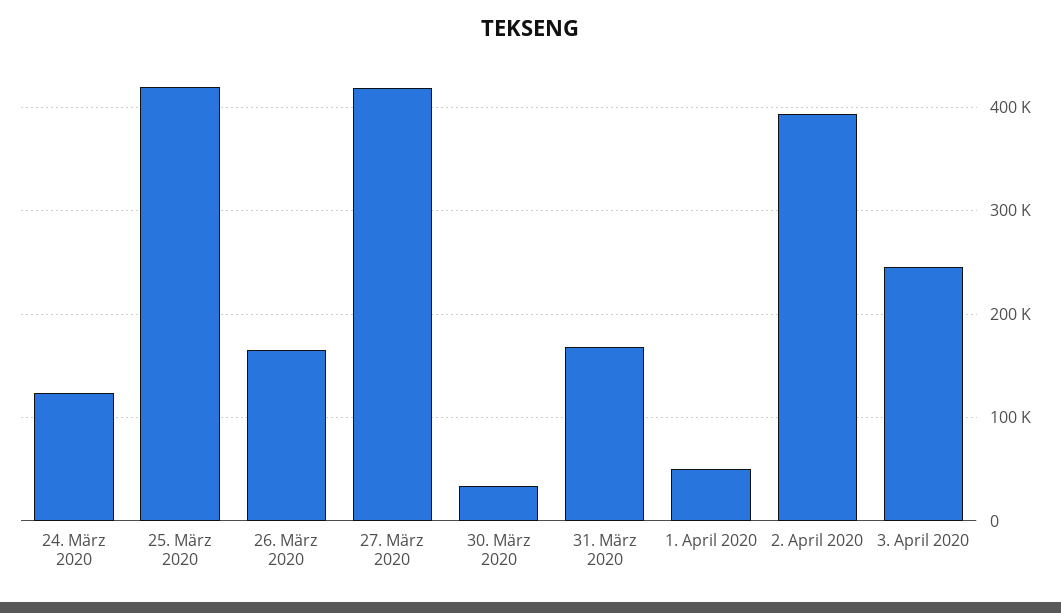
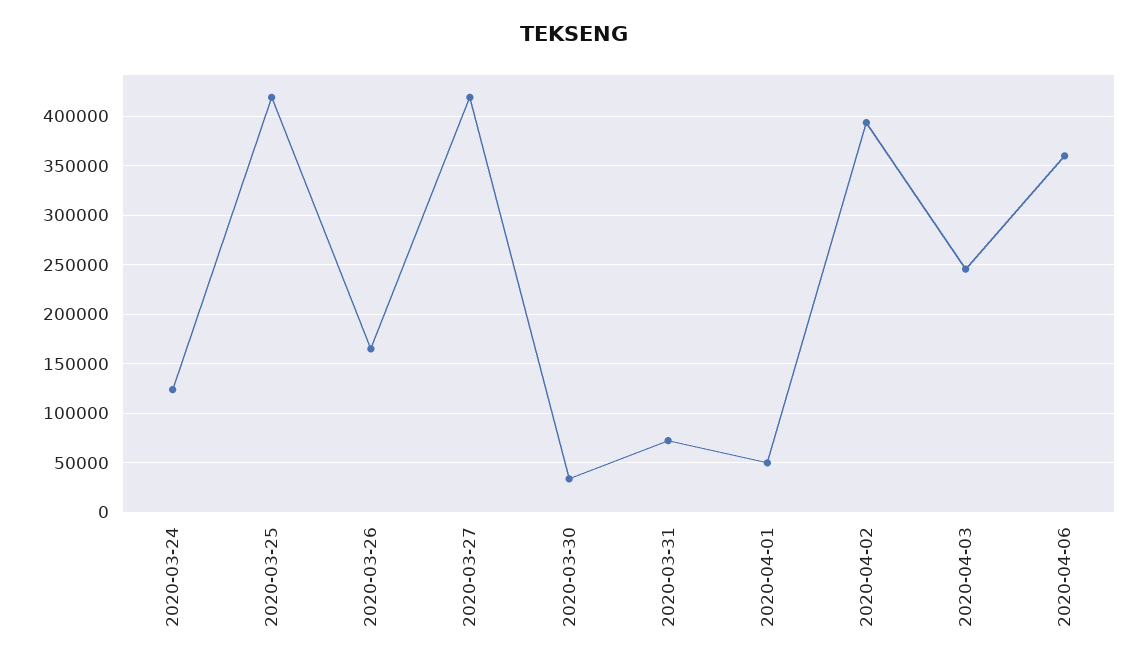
31. März 2020: 170000 -> 70000
2020-04-06: none -> 360000

